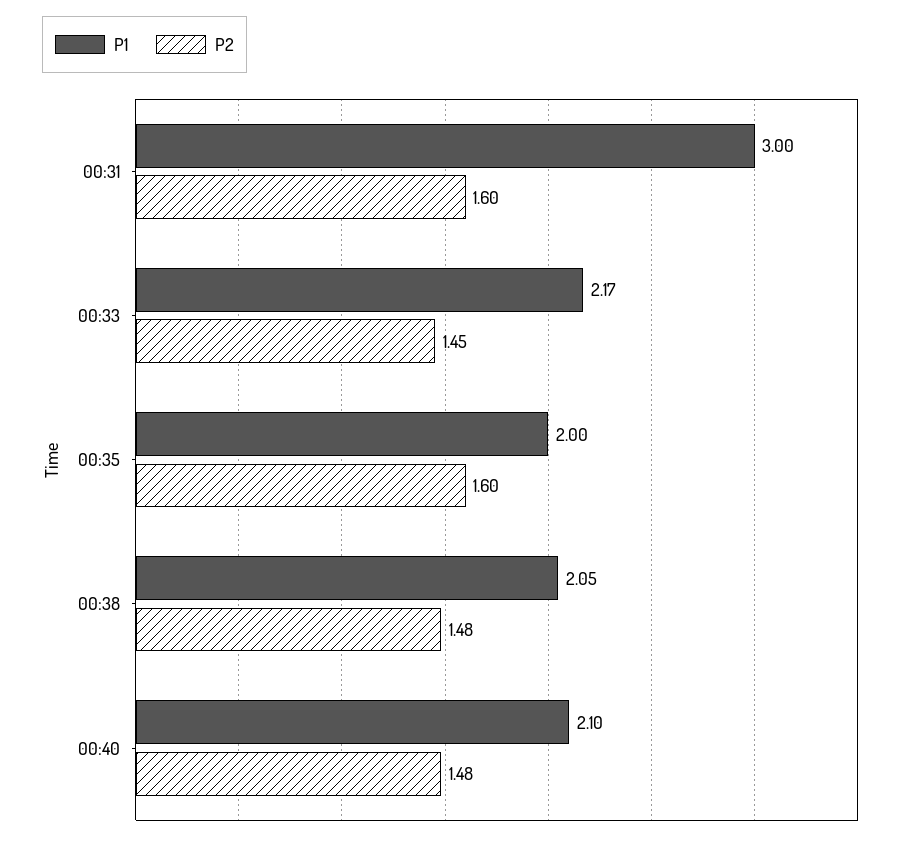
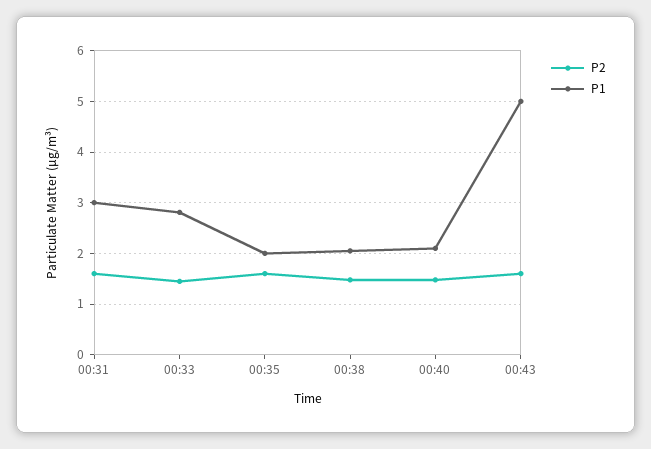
P1, 00:33: 2.17 -> 2.8
P2, 00:43: none -> 1.6
P1, 00:43: none -> 5

